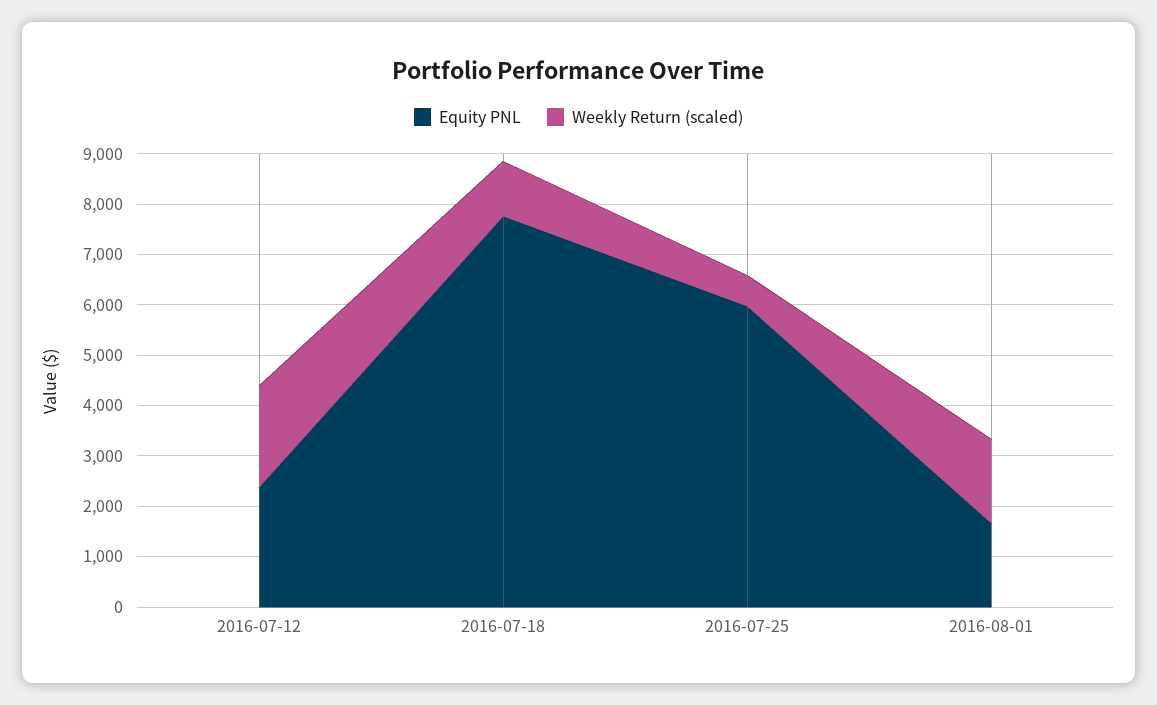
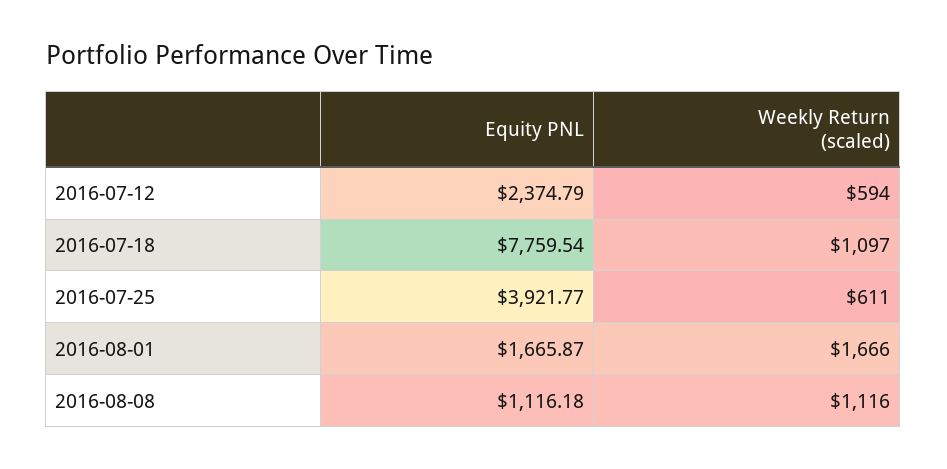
Weekly Return (scaled), 2016-07-12: 2000 -> 594
Equity PNL, 2016-07-25: 6000 -> 3921.77
Equity PNL, 2016-08-08: none -> 1116.18
Weekly Return (scaled), 2016-08-08: none -> 1116

